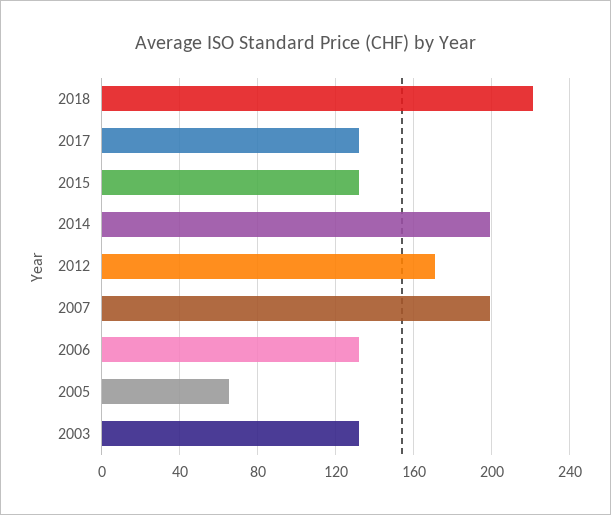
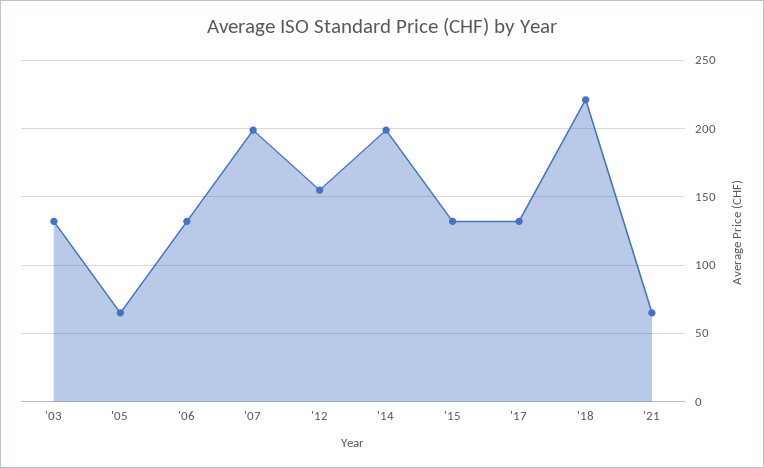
2012: 170 -> 155
'21: none -> 65

